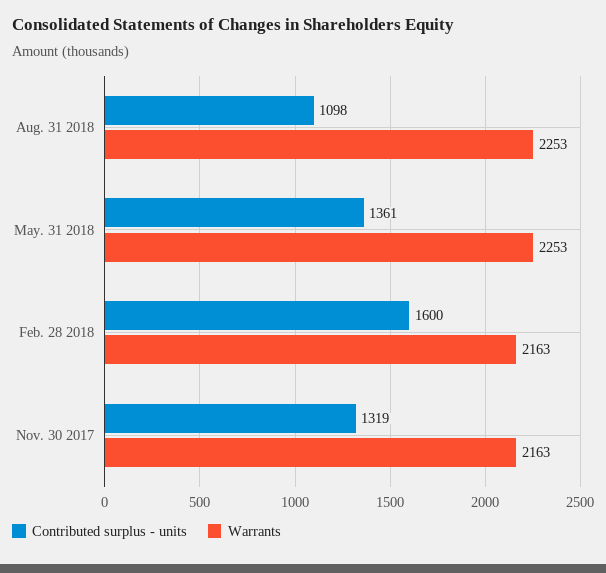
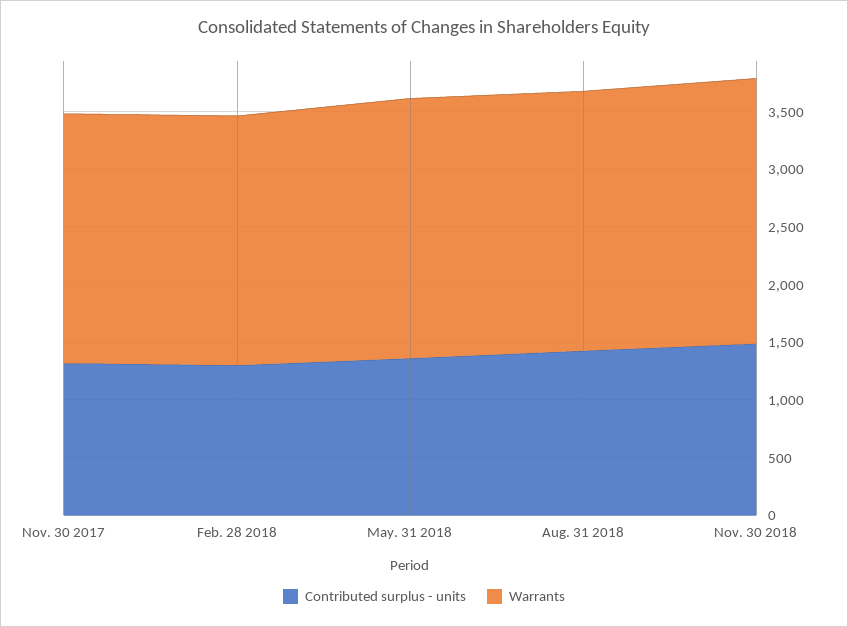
Contributed surplus - units, Aug. 31 2018: 1098 -> 1400
Contributed surplus - units, Feb. 28 2018: 1600 -> 1300
Contributed surplus - units, Nov. 30 2018: none -> 1500
Warrants, Nov. 30 2018: none -> 2300

